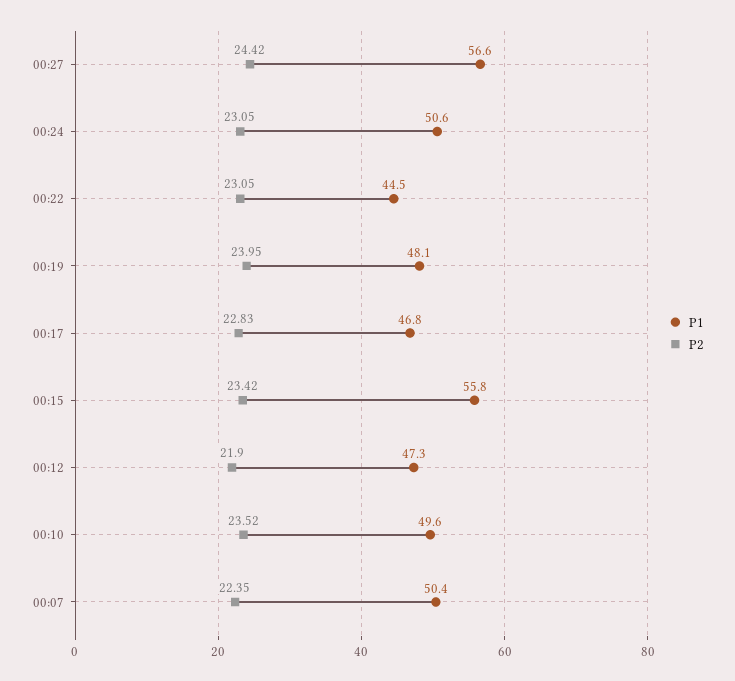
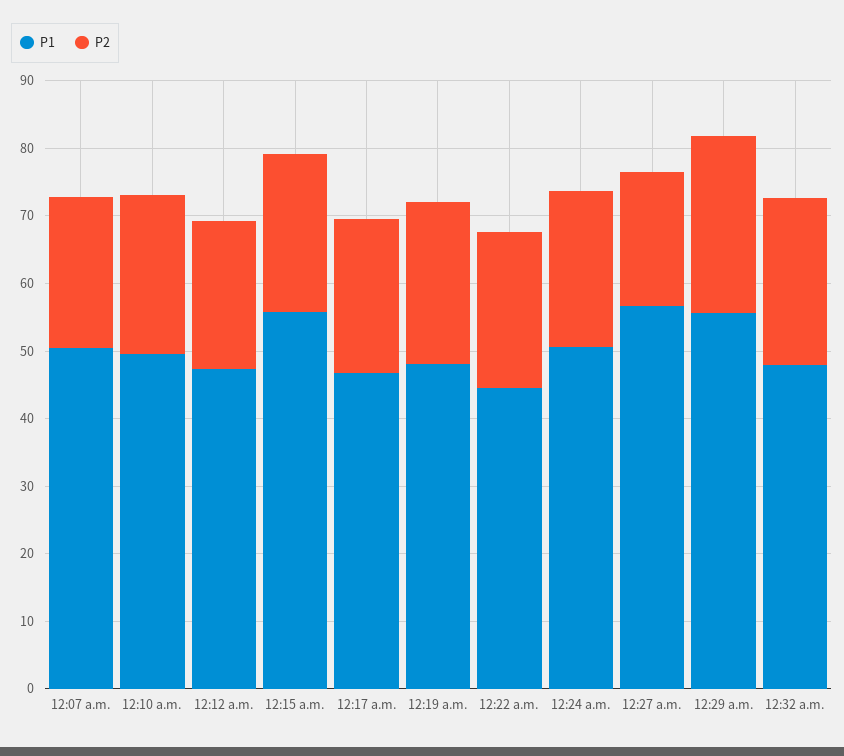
P2, 00:27: 24.42 -> 20
P1, 12:29 a.m.: none -> 56
P2, 12:29 a.m.: none -> 26
P1, 12:32 a.m.: none -> 48
P2, 12:32 a.m.: none -> 24

